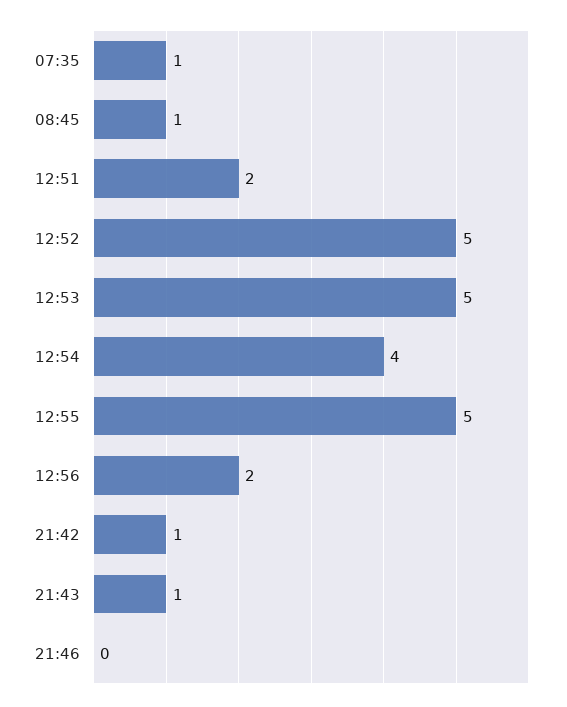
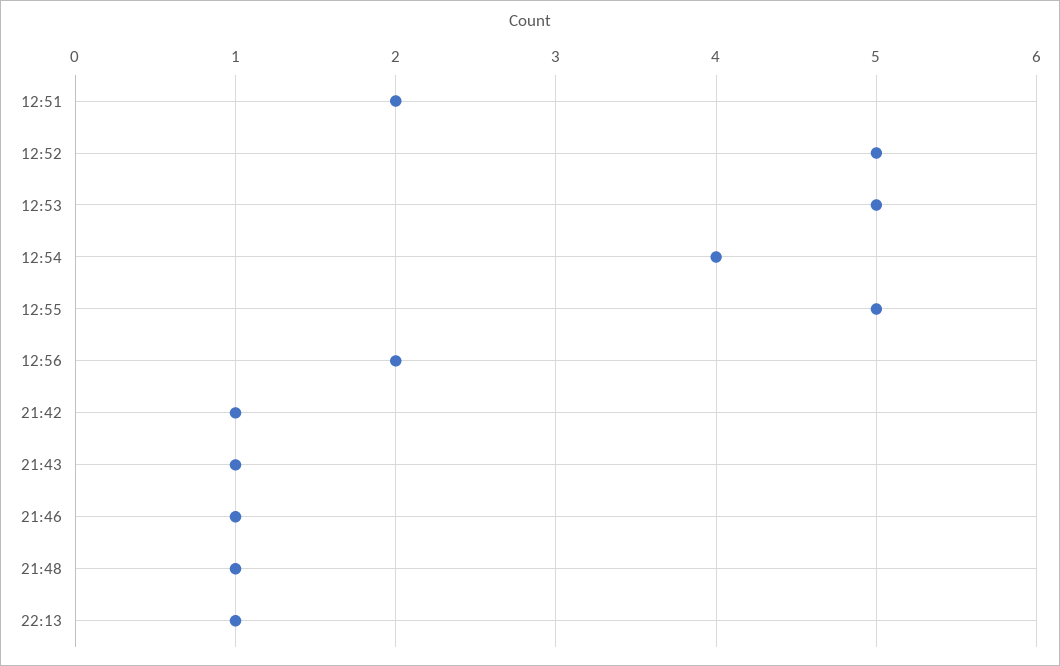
07:35: 1 -> none
08:45: 1 -> none
21:46: 0 -> 1
21:48: none -> 1
22:13: none -> 1

